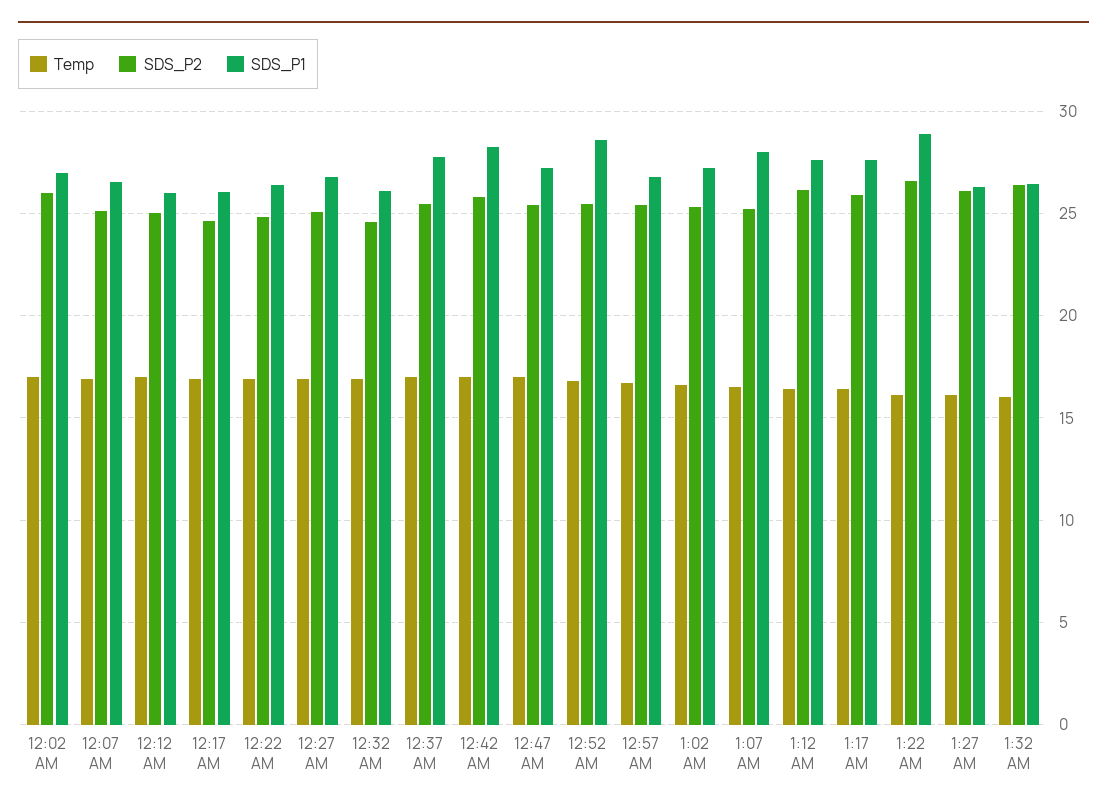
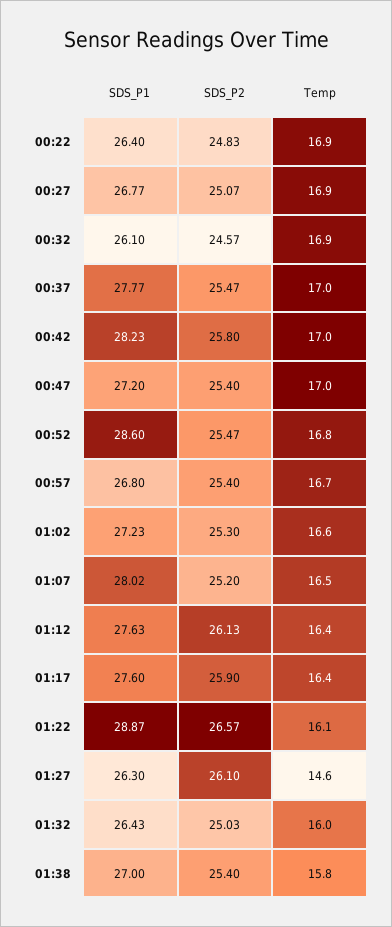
Temp, 12:02 AM: 17 -> none
SDS_P2, 12:02 AM: 26 -> none
SDS_P1, 12:02 AM: 27 -> none
Temp, 12:07 AM: 17 -> none
SDS_P2, 12:07 AM: 25 -> none
SDS_P1, 12:07 AM: 26.5 -> none
Temp, 12:12 AM: 17 -> none
SDS_P2, 12:12 AM: 25 -> none
SDS_P1, 12:12 AM: 26 -> none
Temp, 12:17 AM: 17 -> none
SDS_P2, 12:17 AM: 24.5 -> none
SDS_P1, 12:17 AM: 26 -> none
Temp, 1:27 AM: 16 -> 14.6
SDS_P2, 1:32 AM: 26.5 -> 25.03
SDS_P1, 01:38: none -> 27
SDS_P2, 01:38: none -> 25.4
Temp, 01:38: none -> 15.8

